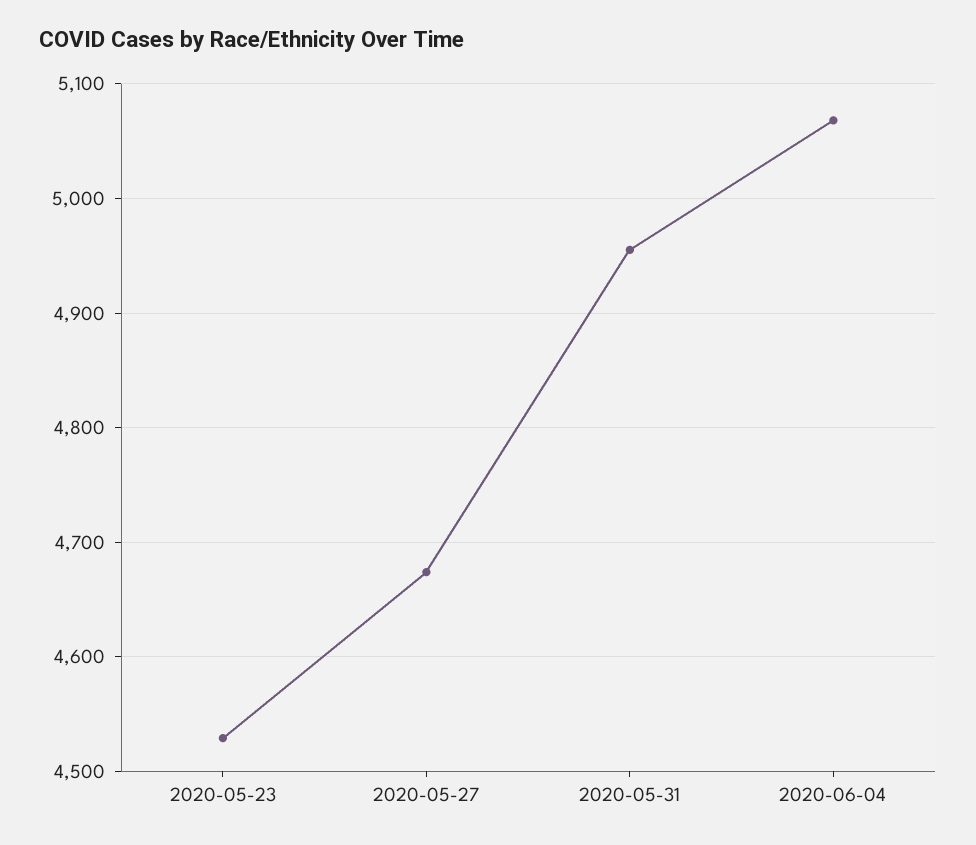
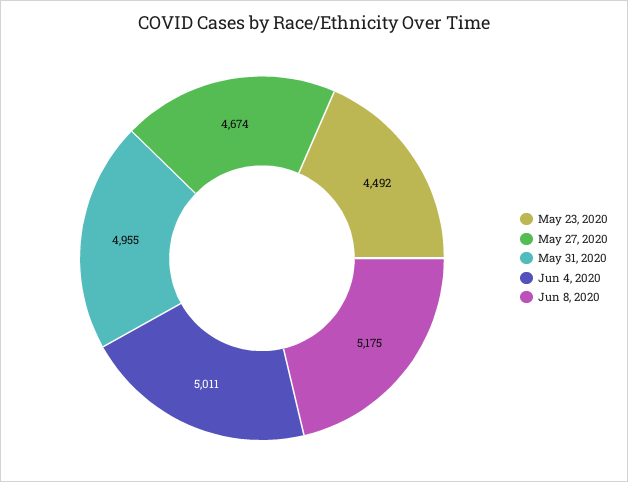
2020-05-23: 4530 -> 4492
2020-06-04: 5070 -> 5011
Jun 8, 2020: none -> 5175

